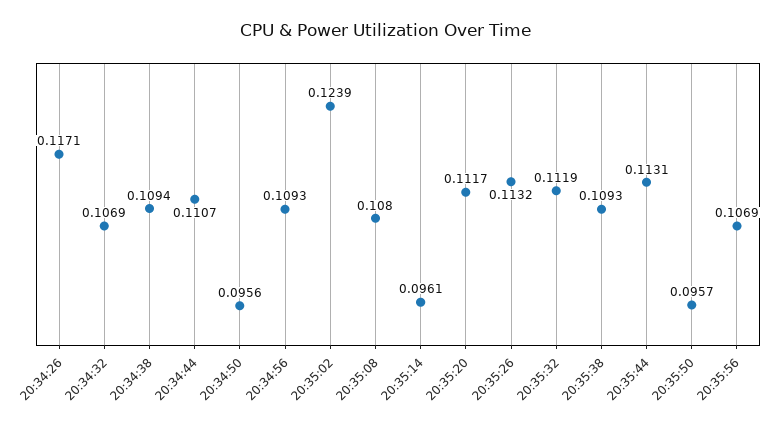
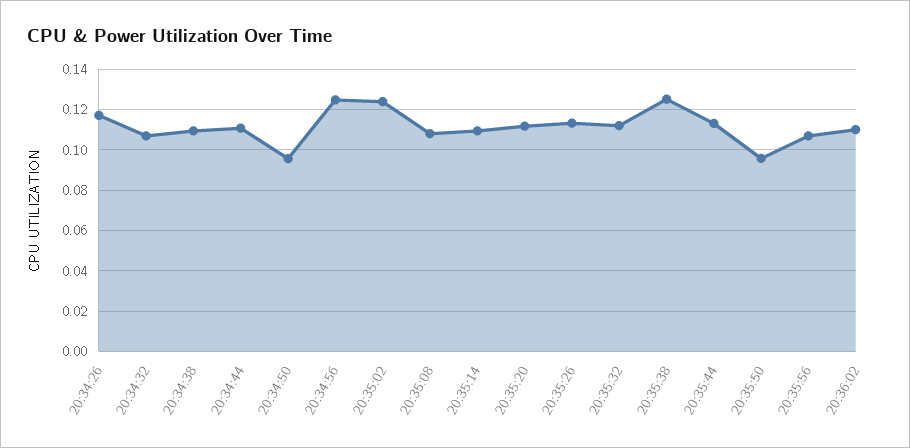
20:34:56: 0.1093 -> 0.125
20:35:14: 0.0961 -> 0.11
20:35:38: 0.1093 -> 0.125
20:36:02: none -> 0.11

